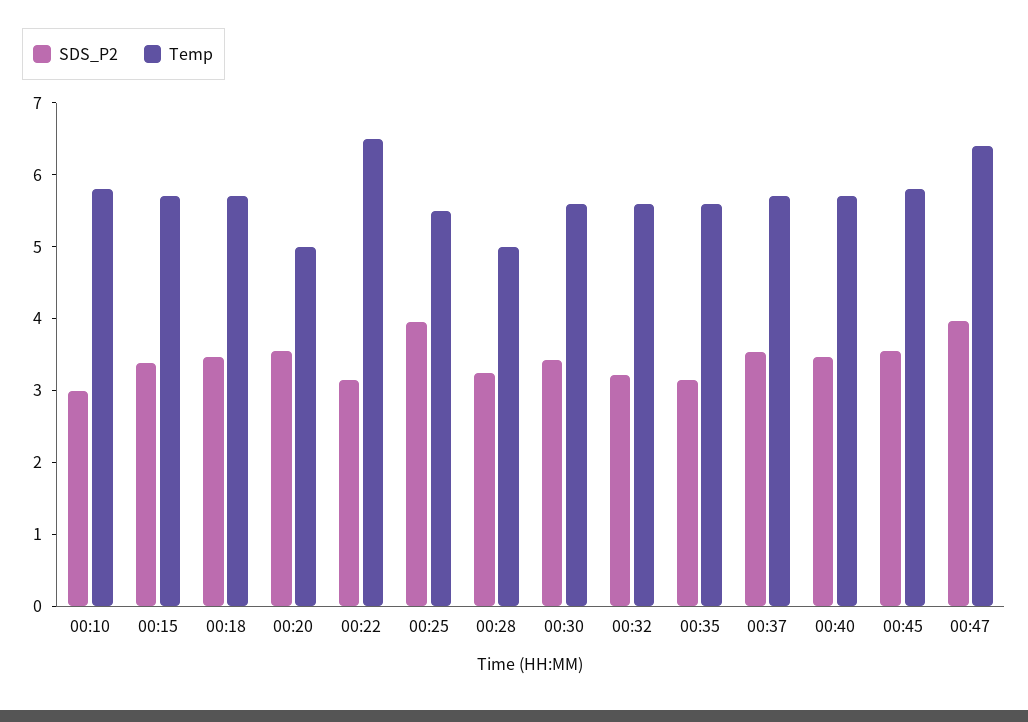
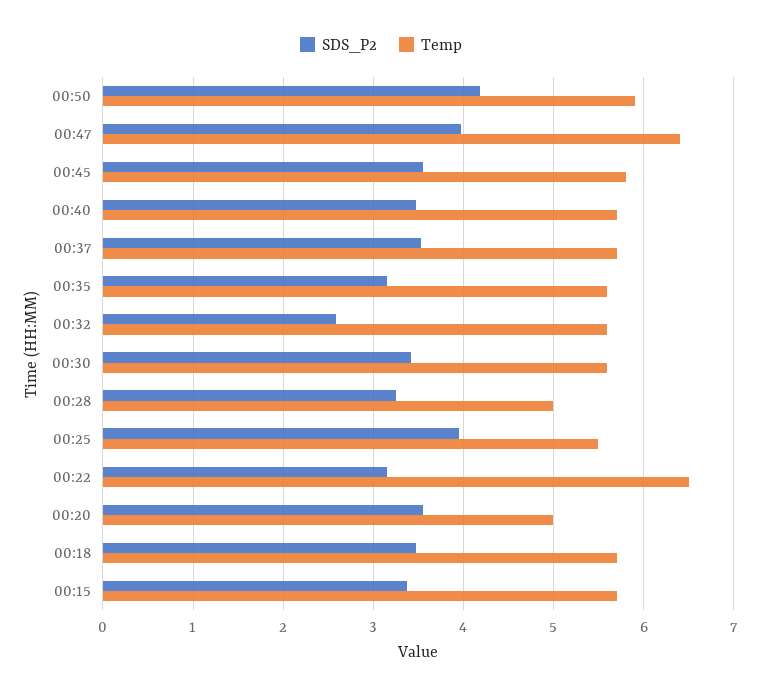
SDS_P2, 00:10: 3 -> none
Temp, 00:10: 5.8 -> none
SDS_P2, 00:32: 3.2 -> 2.6
SDS_P2, 00:50: none -> 4.2
Temp, 00:50: none -> 5.9

